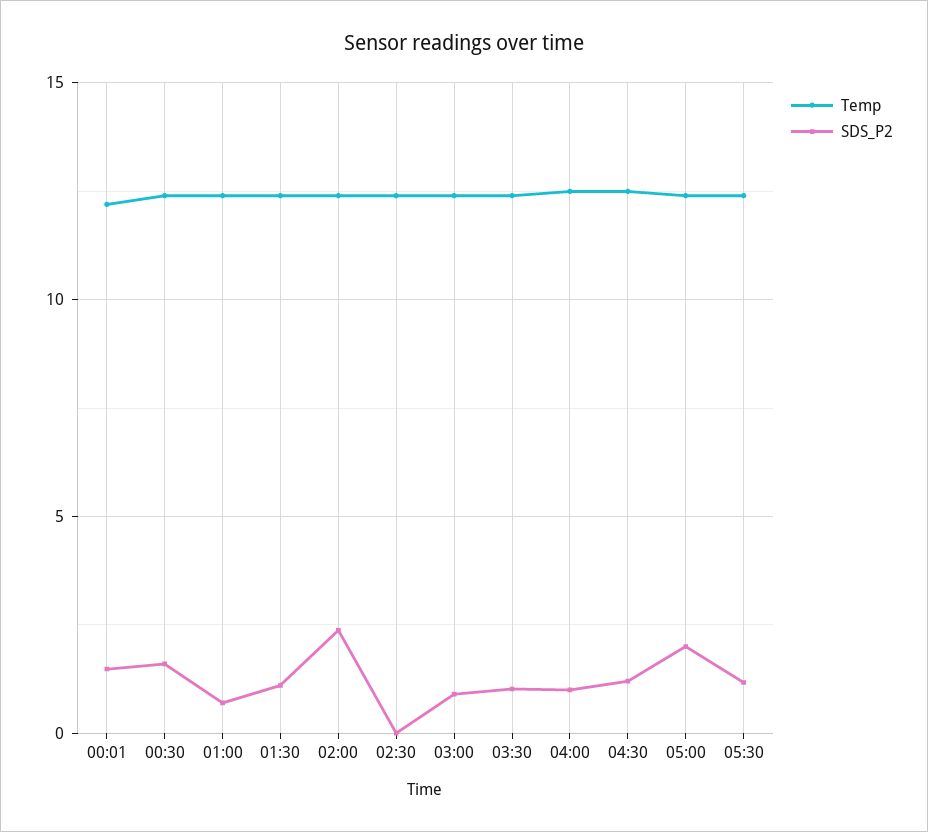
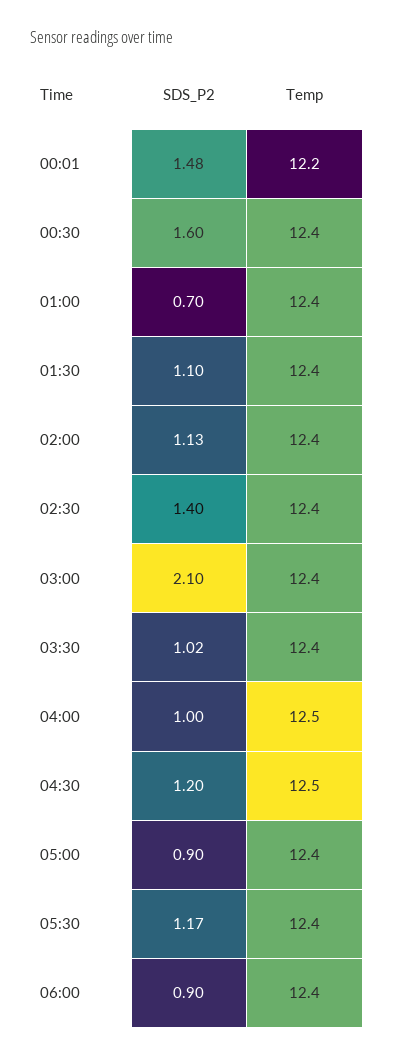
SDS_P2, 02:00: 2.5 -> 1.13
SDS_P2, 02:30: 0 -> 1.4
SDS_P2, 03:00: 1 -> 2.1
SDS_P2, 05:00: 2 -> 0.9
SDS_P2, 06:00: none -> 0.9
Temp, 06:00: none -> 12.4

